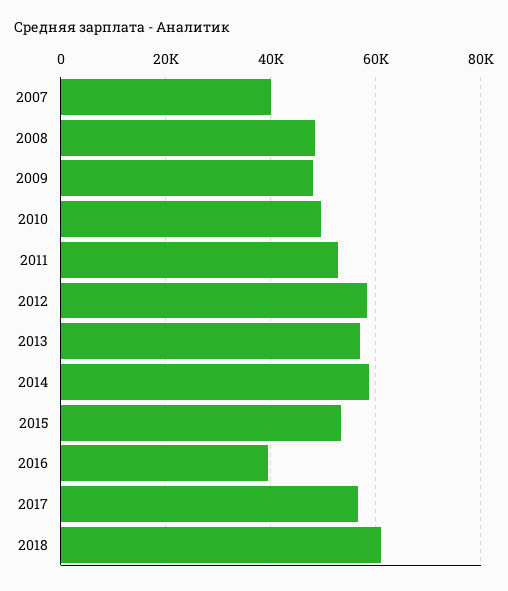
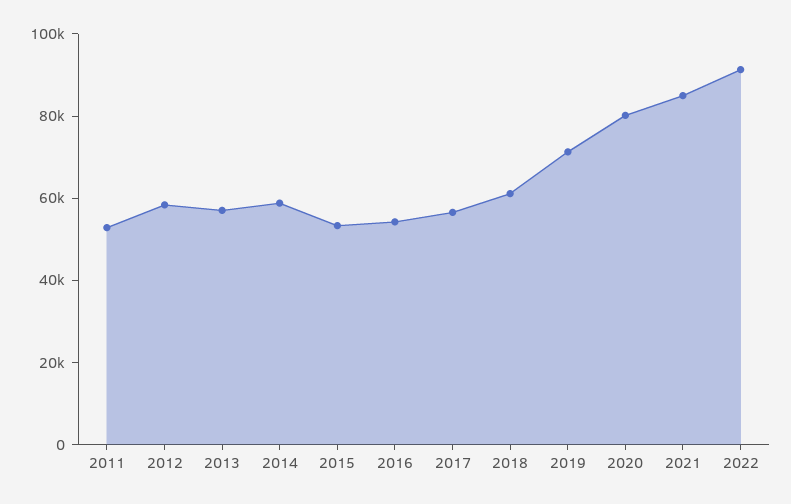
2007: 40000 -> none
2008: 48000 -> none
2009: 48000 -> none
2010: 50000 -> none
2016: 40000 -> 55000
2019: none -> 70000
2020: none -> 80000
2021: none -> 85000
2022: none -> 90000

